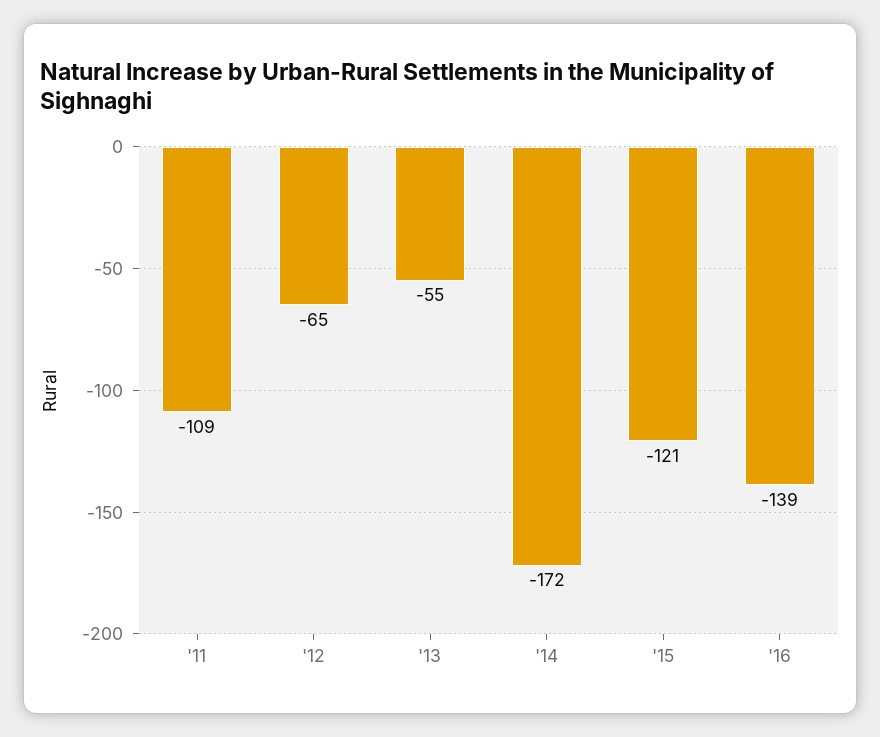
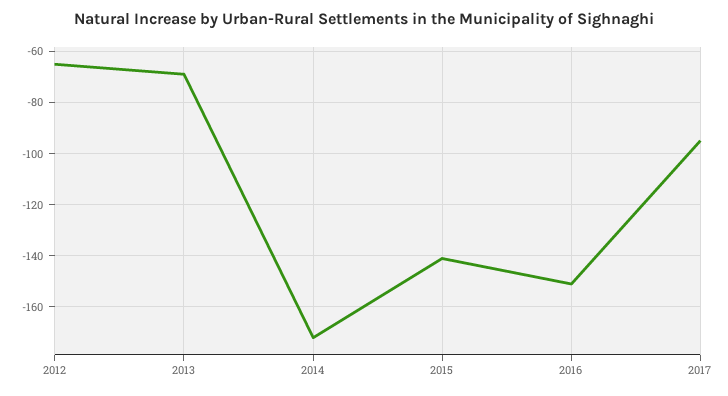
'11: -109 -> none
'13: -55 -> -70
'15: -121 -> -140
'16: -139 -> -150
2017: none -> -95

